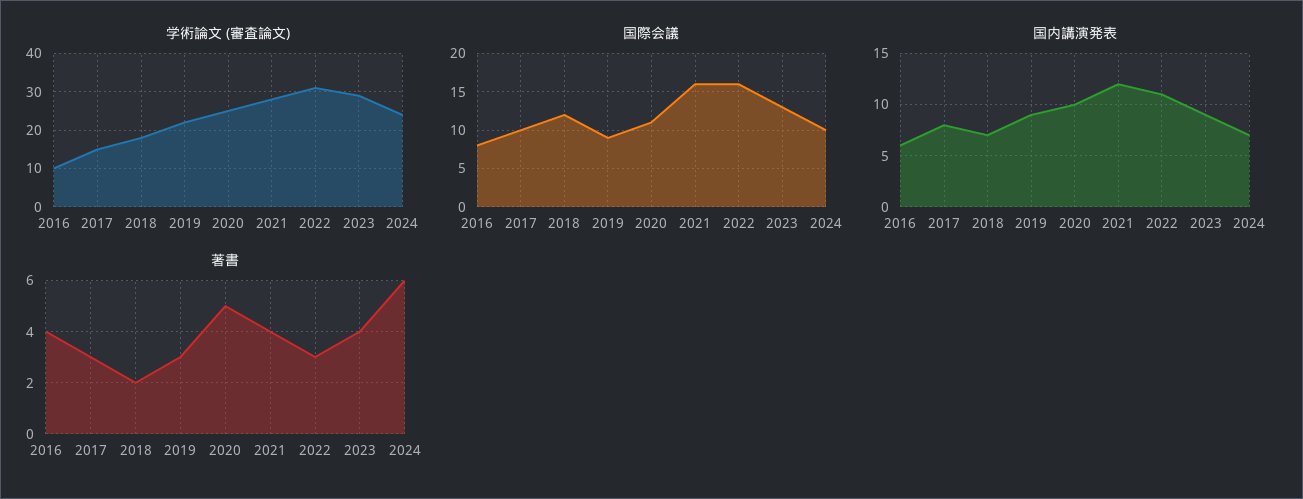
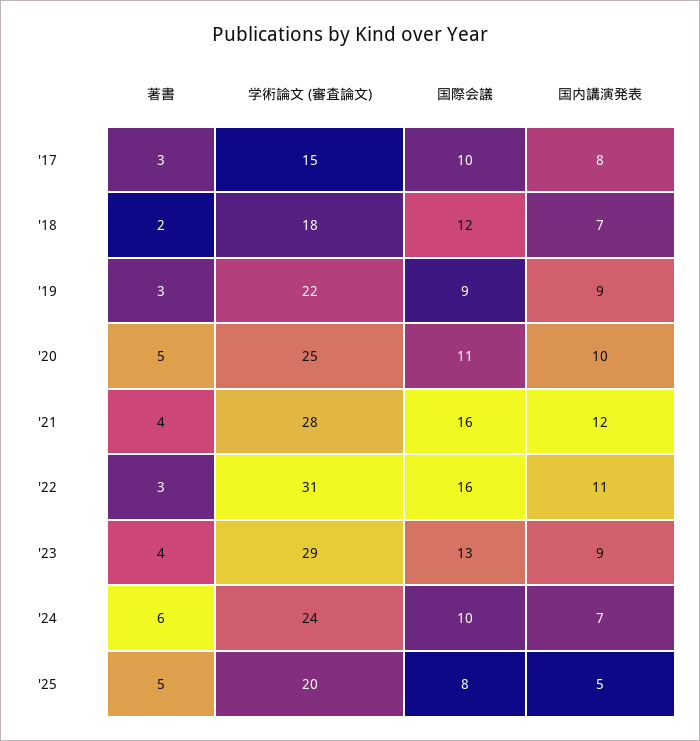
学術論文 (審査論文), 2016: 10 -> none
国際会議, 2016: 8 -> none
国内講演発表, 2016: 6 -> none
著書, 2016: 4 -> none
著書, '25: none -> 5
学術論文 (審査論文), '25: none -> 20
国際会議, '25: none -> 8
国内講演発表, '25: none -> 5

